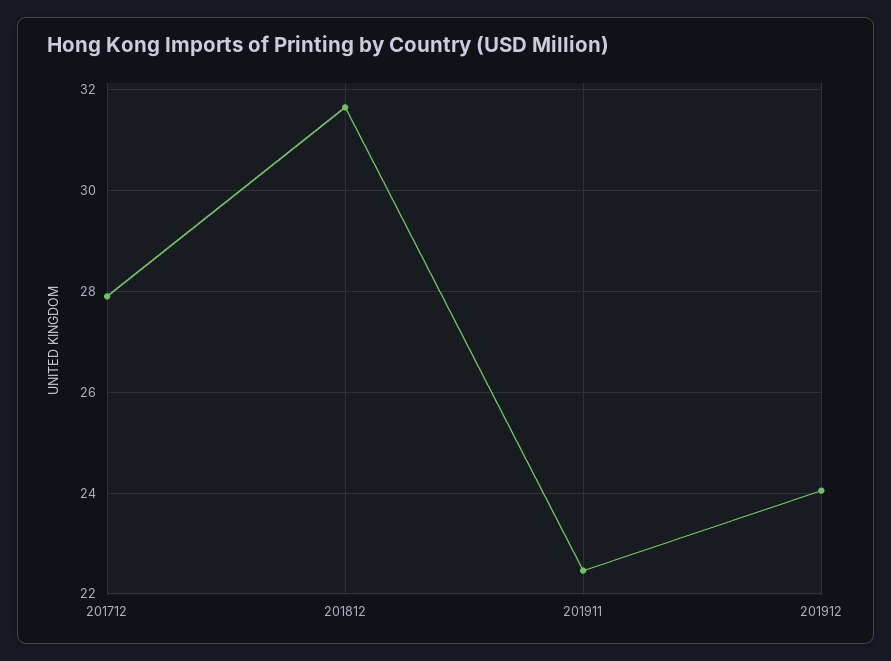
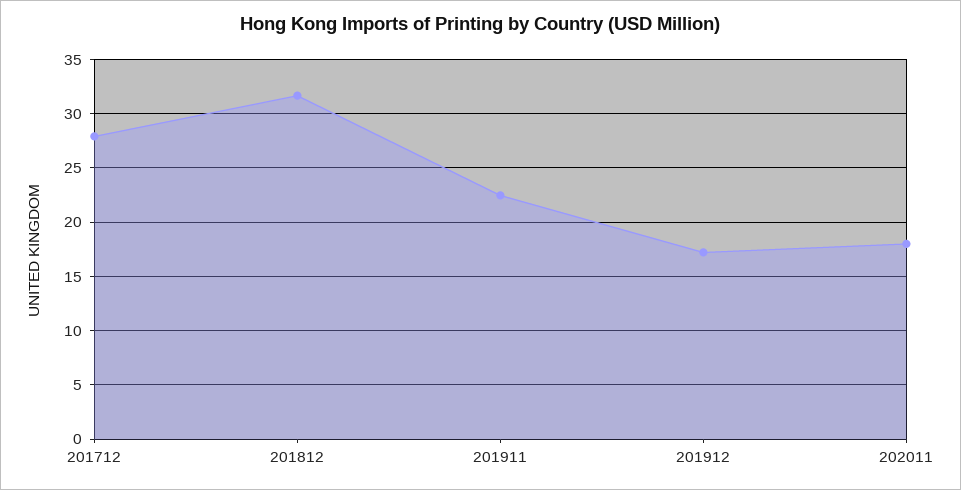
201912: 24 -> 17
202011: none -> 18

